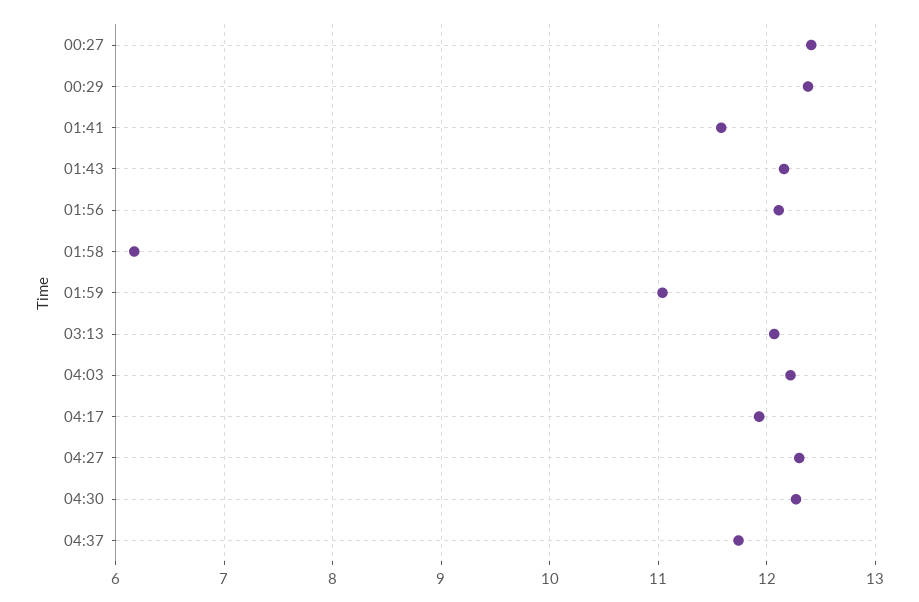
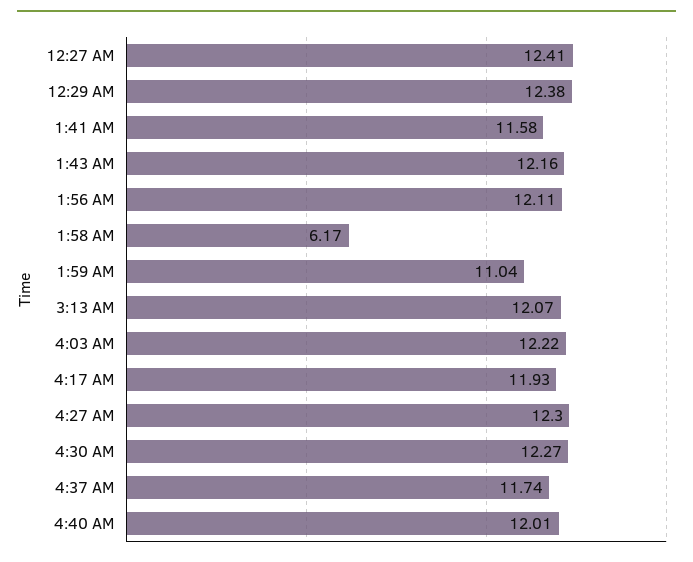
4:40 AM: none -> 12.01

